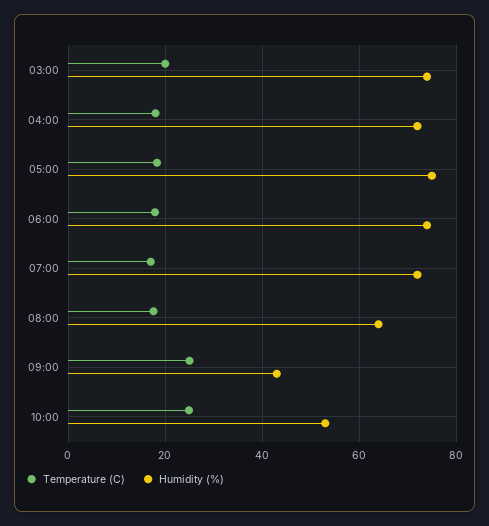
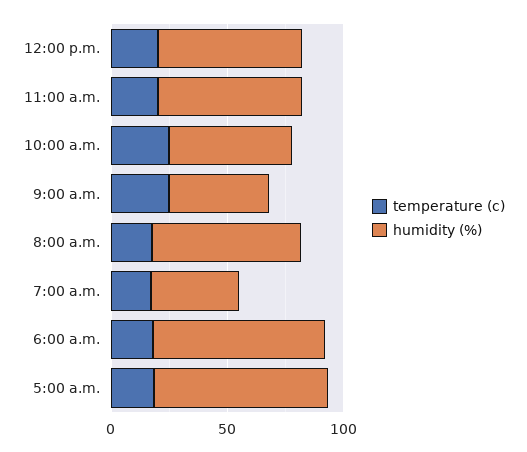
Temperature (C), 03:00: 20 -> none
Humidity (%), 03:00: 74 -> none
Temperature (C), 04:00: 18 -> none
Humidity (%), 04:00: 72 -> none
Humidity (%), 07:00: 72 -> 40
Temperature (C), 12:00 p.m.: none -> 20
Humidity (%), 12:00 p.m.: none -> 60
Temperature (C), 11:00 a.m.: none -> 20
Humidity (%), 11:00 a.m.: none -> 60

